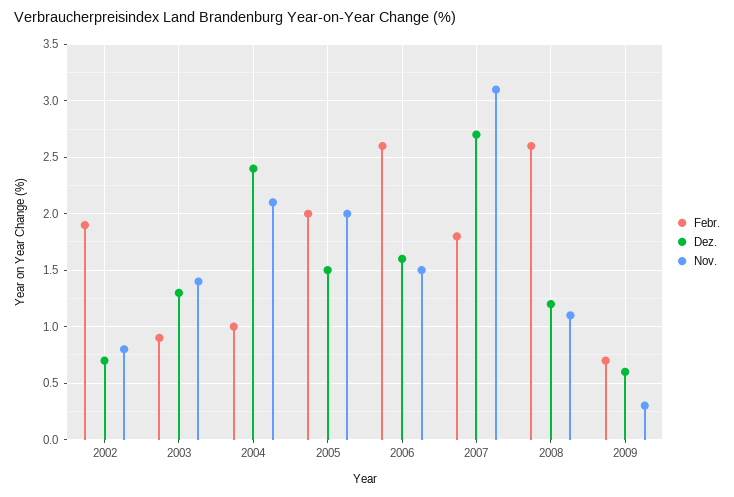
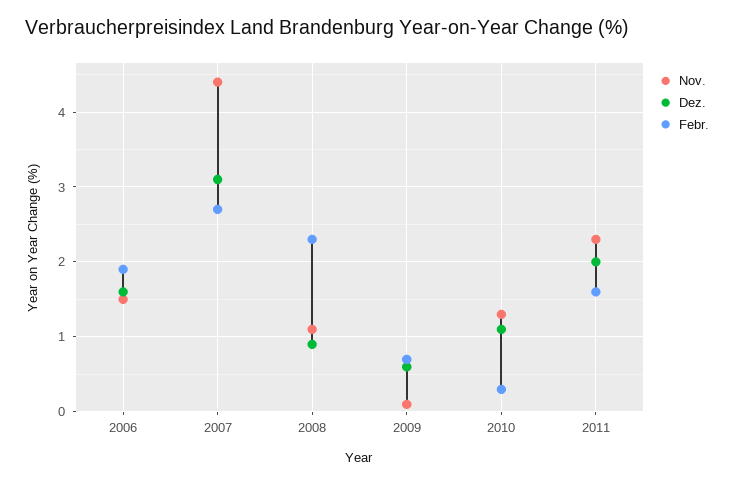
Febr., 2002: 1.9 -> none
Dez., 2002: 0.7 -> none
Nov., 2002: 0.8 -> none
Febr., 2003: 0.9 -> none
Dez., 2003: 1.3 -> none
Nov., 2003: 1.4 -> none
Febr., 2004: 1 -> none
Dez., 2004: 2.4 -> none
Nov., 2004: 2.1 -> none
Febr., 2005: 2 -> none
Dez., 2005: 1.5 -> none
Nov., 2005: 2 -> none
Febr., 2006: 2.6 -> 1.9
Febr., 2007: 1.8 -> 2.7
Dez., 2007: 2.7 -> 3.1
Nov., 2007: 3.1 -> 4.4
Febr., 2008: 2.6 -> 2.3
Dez., 2008: 1.2 -> 0.9
Nov., 2009: 0.3 -> 0.1
Nov., 2010: none -> 1.3
Dez., 2010: none -> 1.1
Febr., 2010: none -> 0.3
Nov., 2011: none -> 2.3
Dez., 2011: none -> 2
Febr., 2011: none -> 1.6

